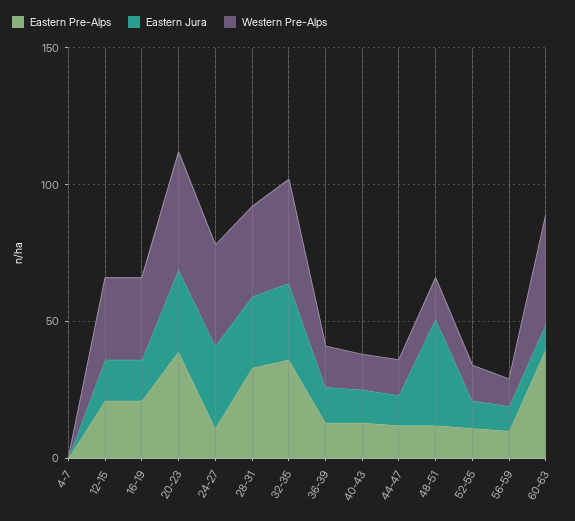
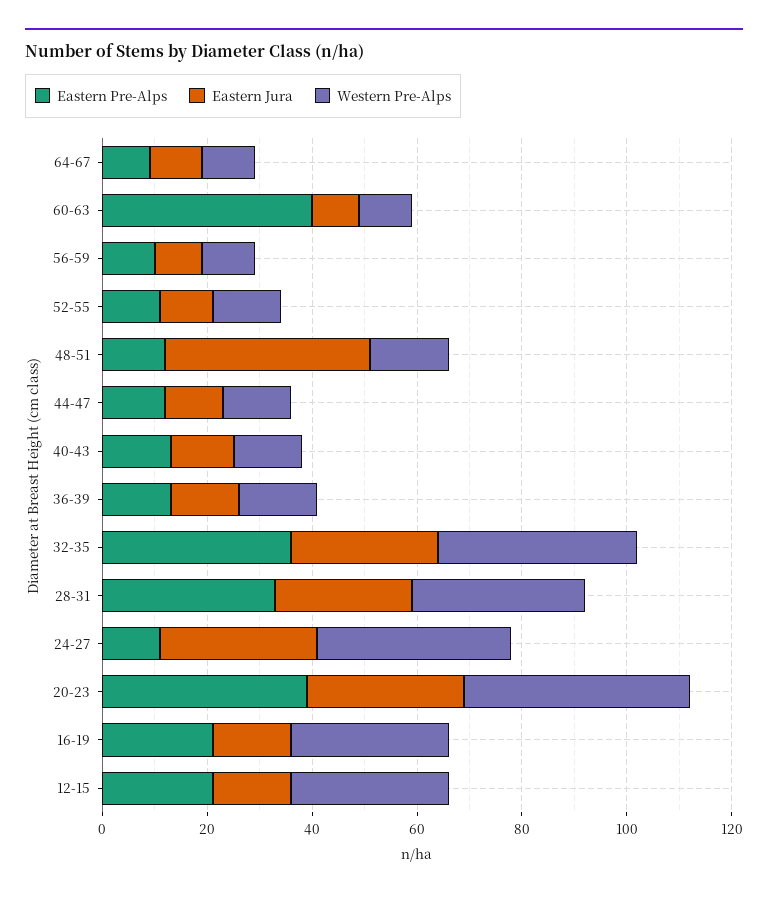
Eastern Pre-Alps, 4-7: 0 -> none
Eastern Jura, 4-7: 0 -> none
Western Pre-Alps, 4-7: 0 -> none
Western Pre-Alps, 60-63: 40 -> 10
Eastern Pre-Alps, 64-67: none -> 10
Eastern Jura, 64-67: none -> 10
Western Pre-Alps, 64-67: none -> 10

